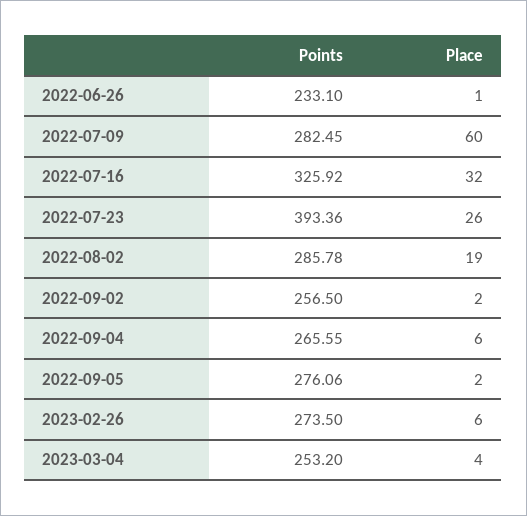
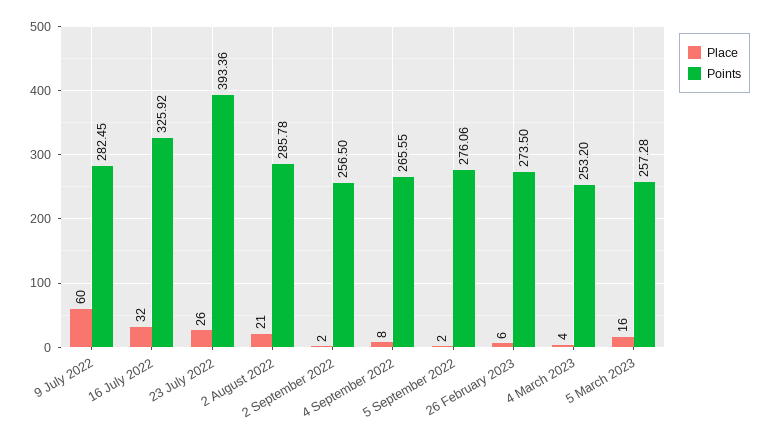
Points, 2022-06-26: 233.1 -> none
Place, 2022-06-26: 1 -> none
Place, 2022-08-02: 19 -> 21
Place, 2022-09-04: 6 -> 8
Place, 5 March 2023: none -> 16
Points, 5 March 2023: none -> 257.28

